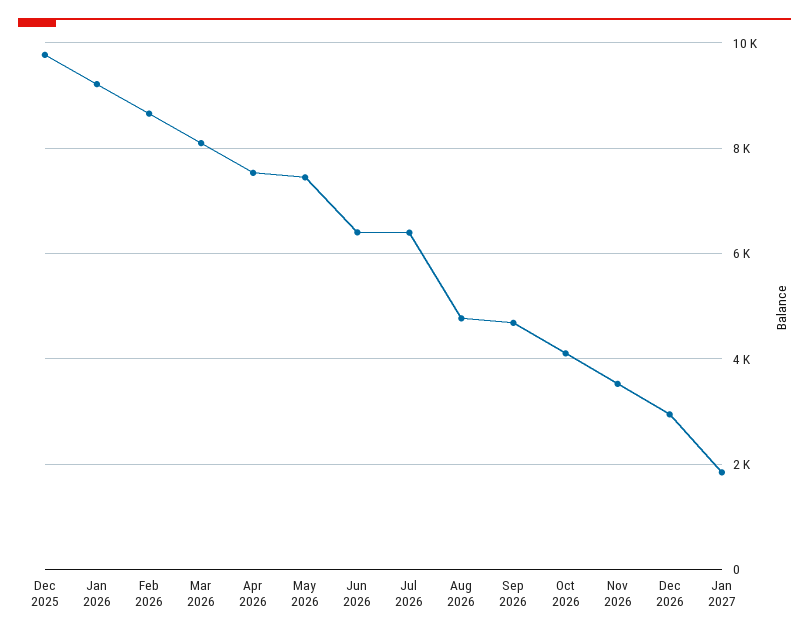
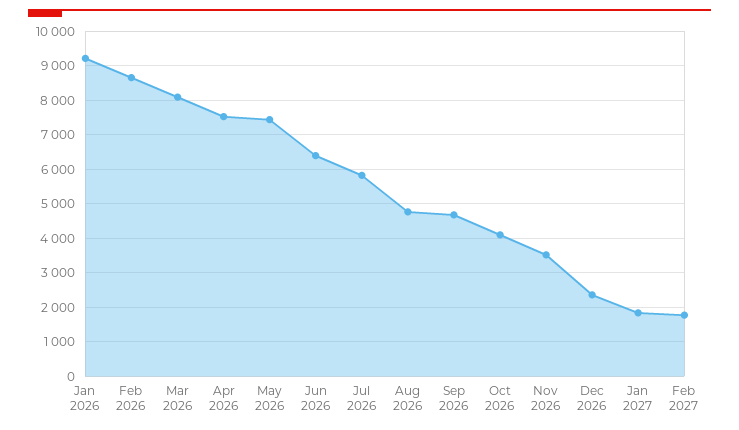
Dec 2025: 9800 -> none
Jul 2026: 6400 -> 5800
Dec 2026: 3000 -> 2400
Feb 2027: none -> 1800

